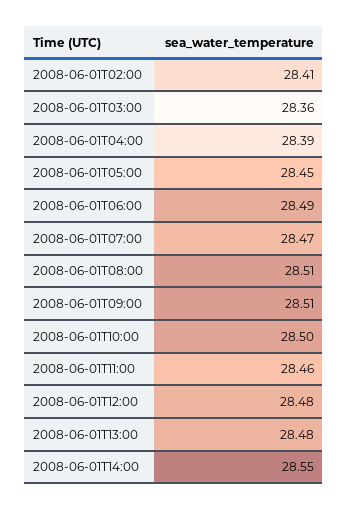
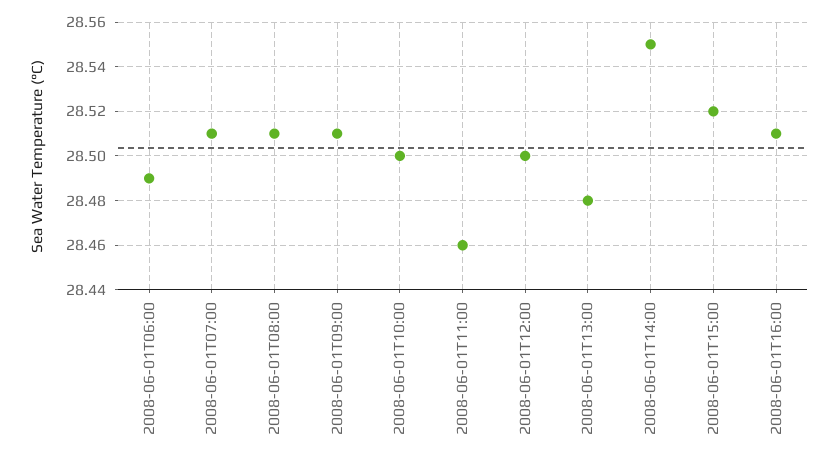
2008-06-01T02:00: 28.41 -> none
2008-06-01T03:00: 28.36 -> none
2008-06-01T04:00: 28.39 -> none
2008-06-01T05:00: 28.45 -> none
2008-06-01T07:00: 28.47 -> 28.51
2008-06-01T12:00: 28.48 -> 28.5
2008-06-01T15:00: none -> 28.52
2008-06-01T16:00: none -> 28.51

